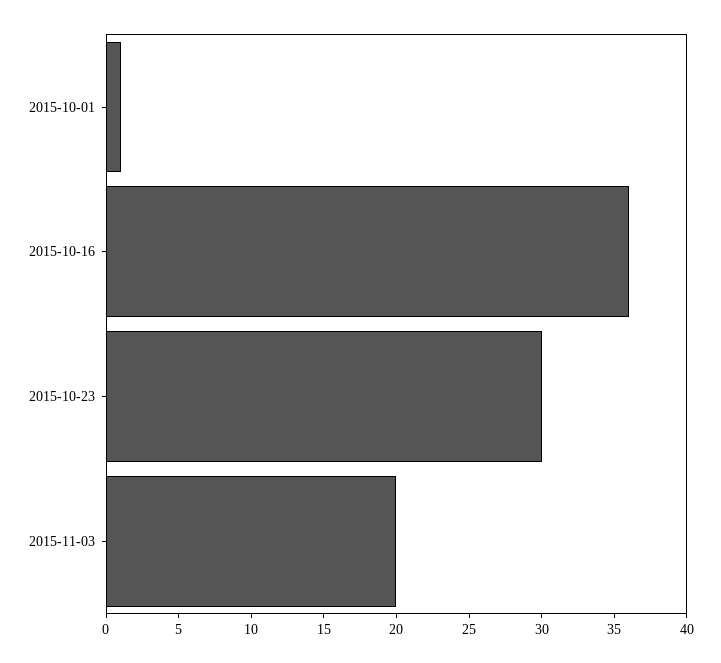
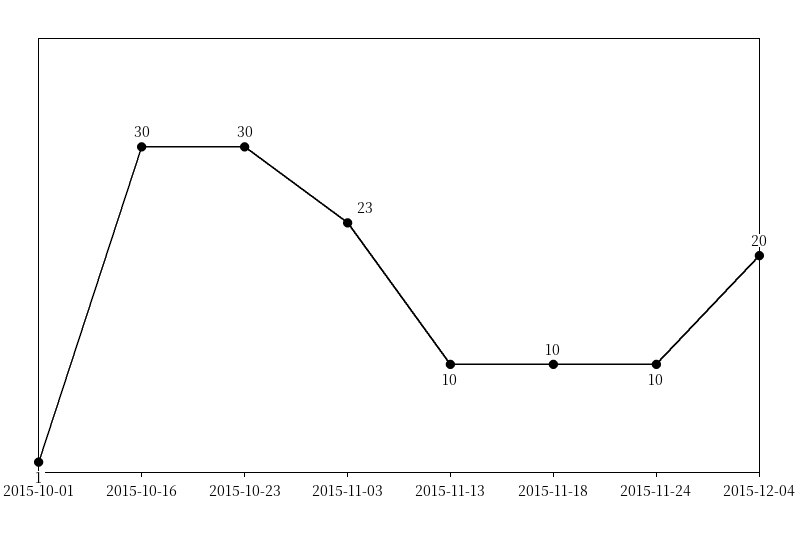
2015-10-16: 36 -> 30
2015-11-03: 20 -> 23
2015-11-13: none -> 10
2015-11-18: none -> 10
2015-11-24: none -> 10
2015-12-04: none -> 20

